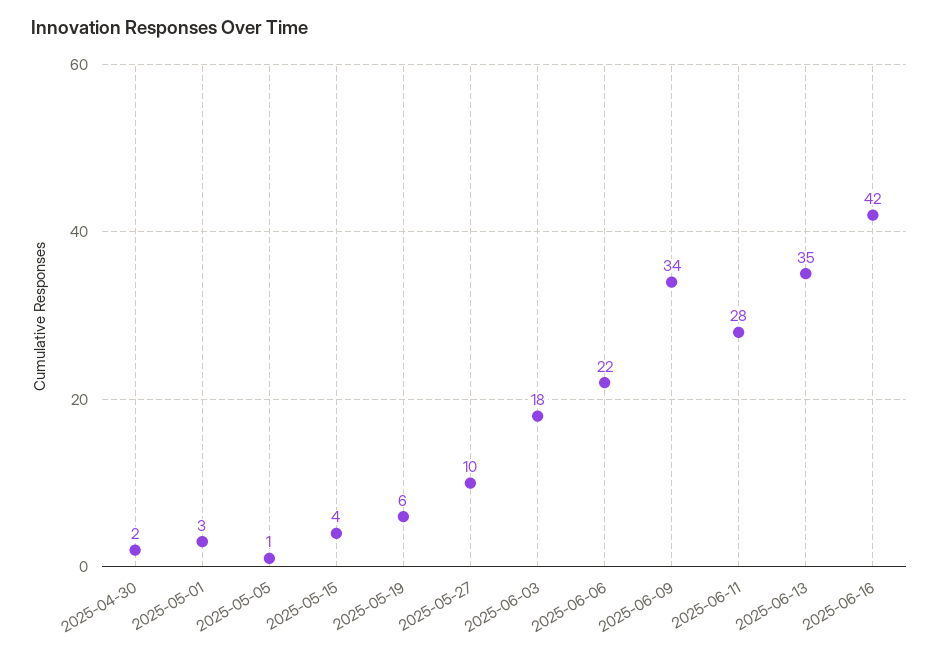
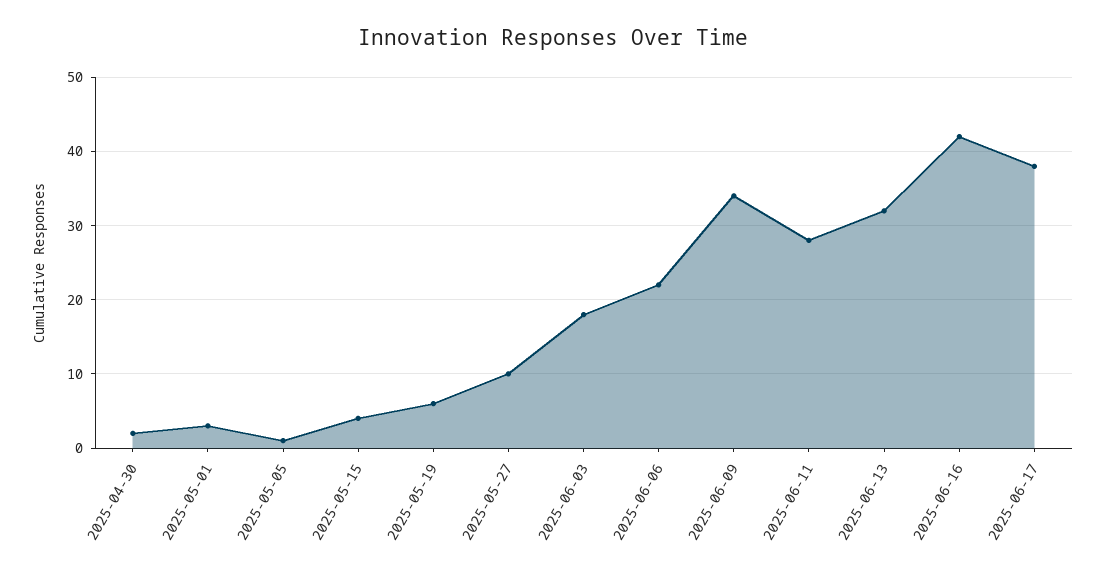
2025-06-13: 35 -> 32
2025-06-17: none -> 38

